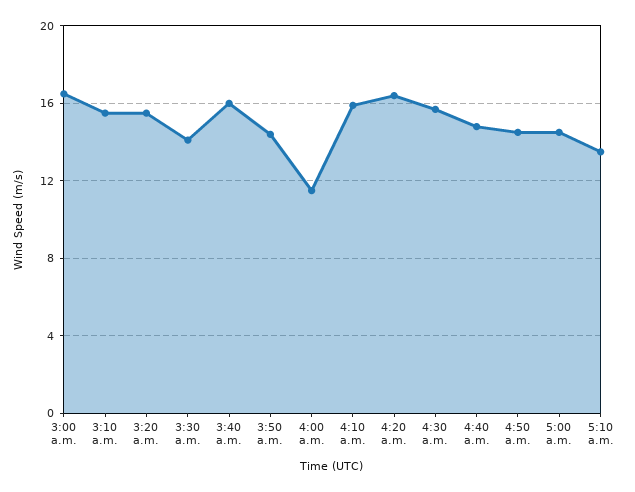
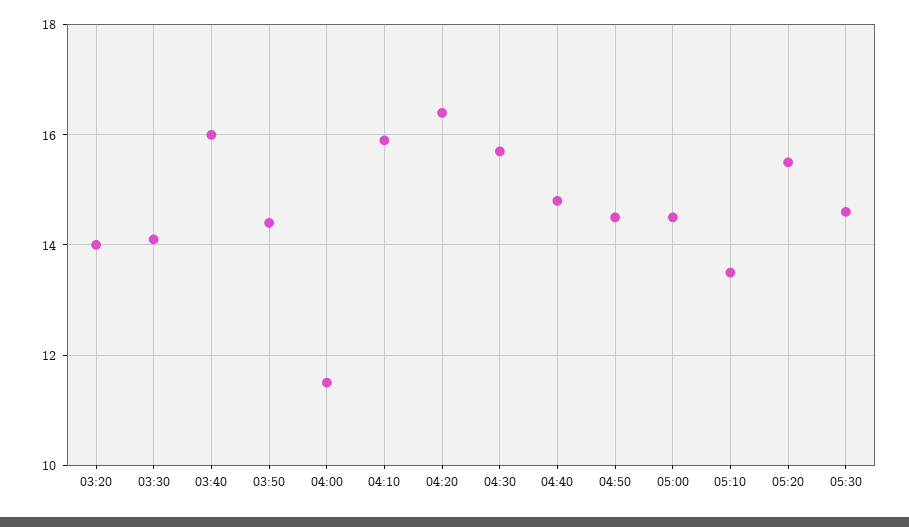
3:00 a.m.: 16.5 -> none
3:10 a.m.: 15.5 -> none
3:20 a.m.: 15.5 -> 14
05:20: none -> 15.5
05:30: none -> 14.5

